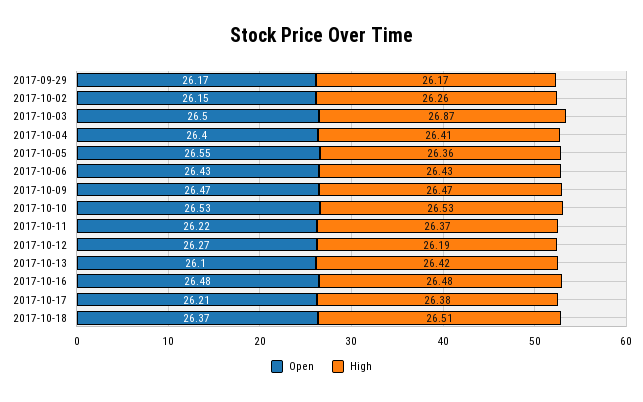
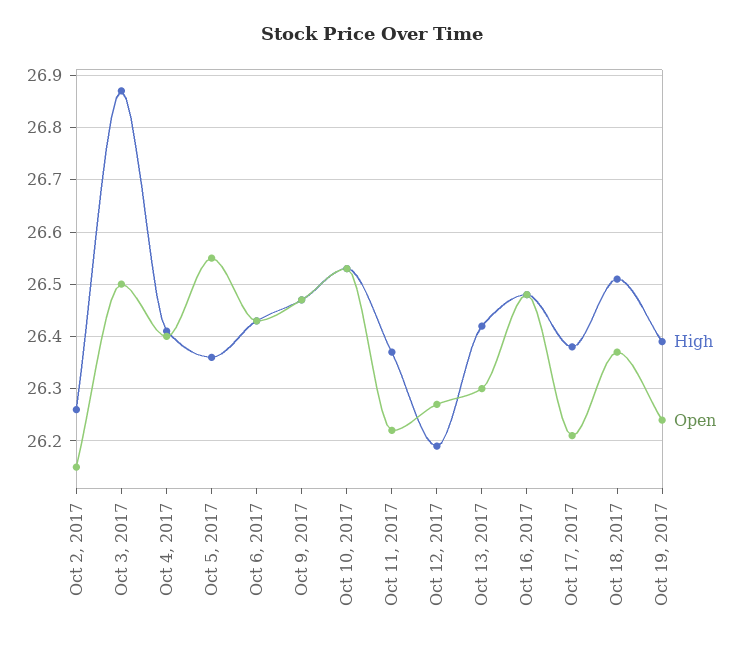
Open, 2017-09-29: 26.17 -> none
High, 2017-09-29: 26.17 -> none
Open, 2017-10-13: 26.1 -> 26.3
High, Oct 19, 2017: none -> 26.4
Open, Oct 19, 2017: none -> 26.25

